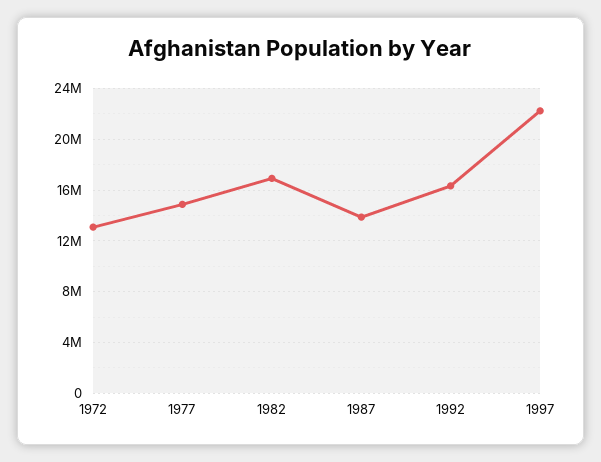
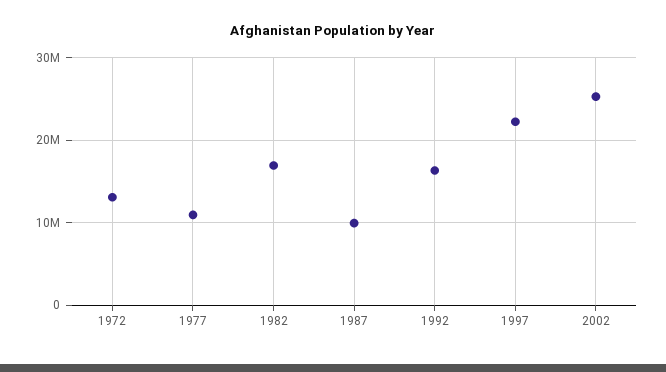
1977: 15000000 -> 11000000
1987: 14000000 -> 10000000
2002: none -> 25000000

